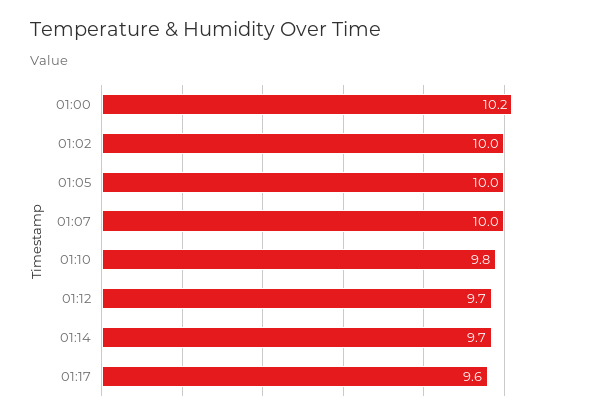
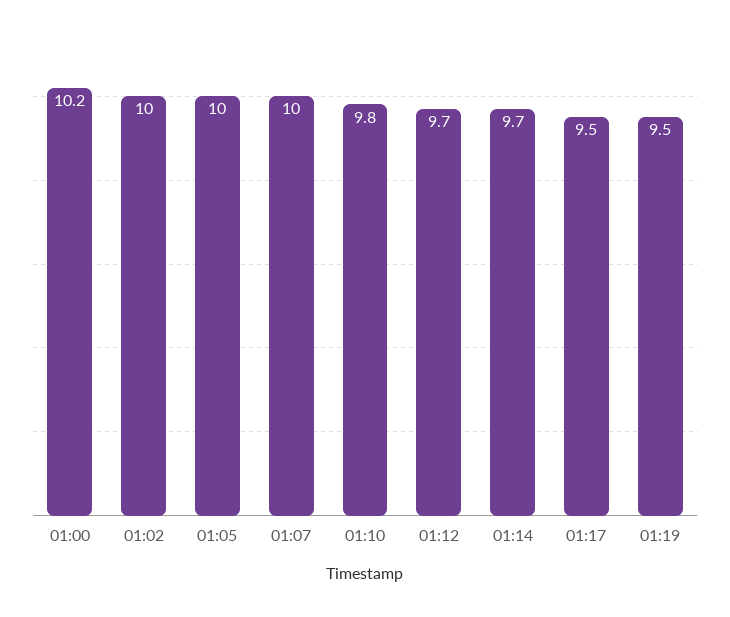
01:17: 9.6 -> 9.5
01:19: none -> 9.5

